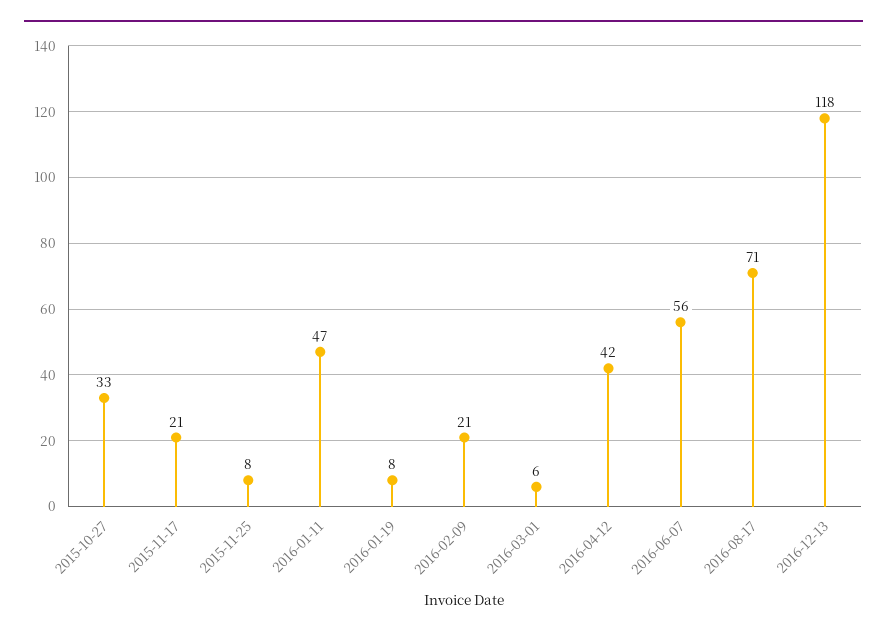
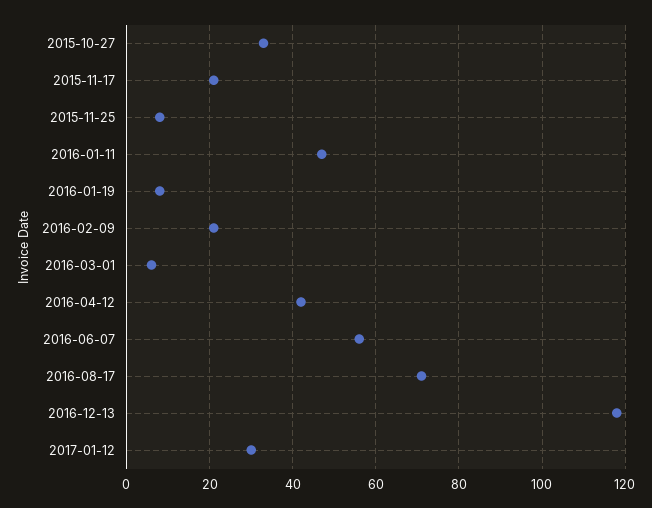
2017-01-12: none -> 30

